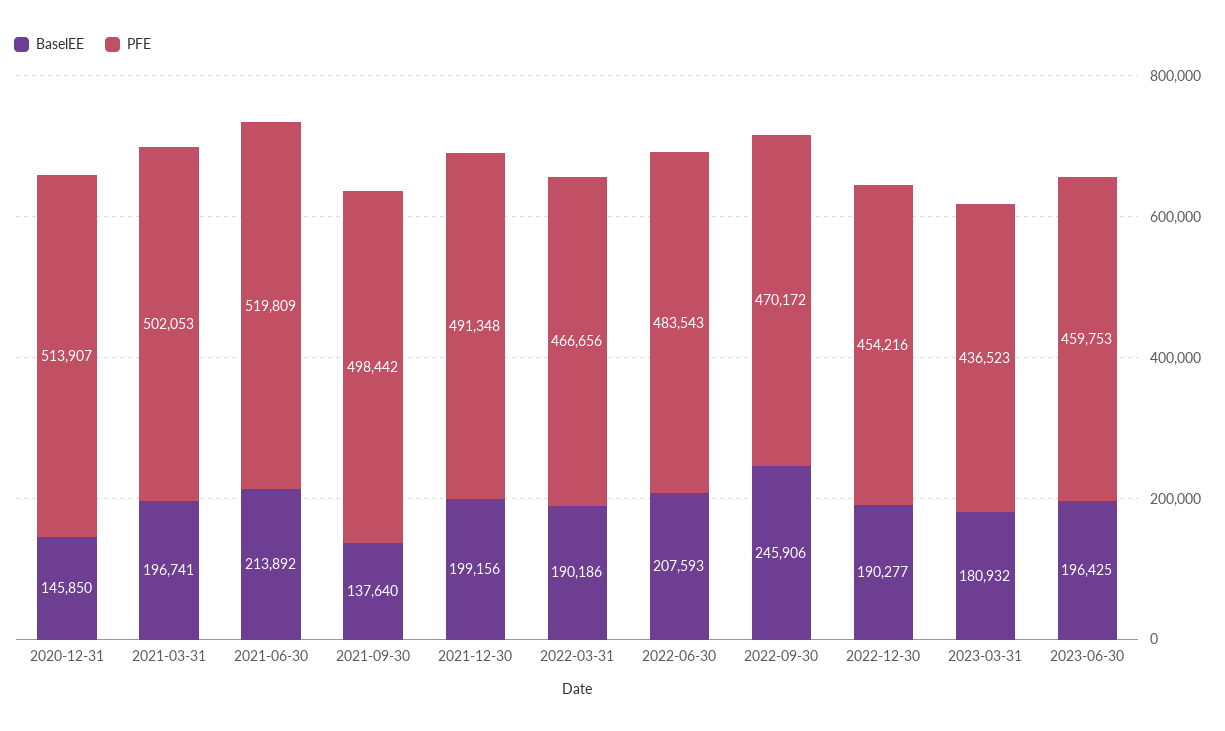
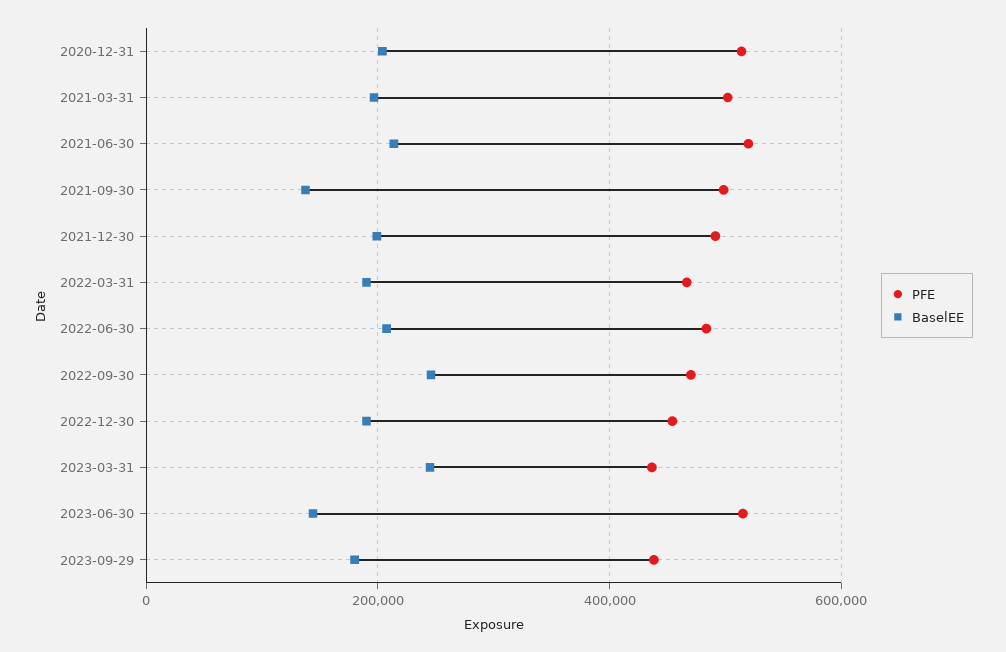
BaselEE, 2020-12-31: 145850 -> 200000
BaselEE, 2023-03-31: 180932 -> 240000
BaselEE, 2023-06-30: 196425 -> 140000
PFE, 2023-06-30: 459753 -> 520000
PFE, 2023-09-29: none -> 440000
BaselEE, 2023-09-29: none -> 180000

